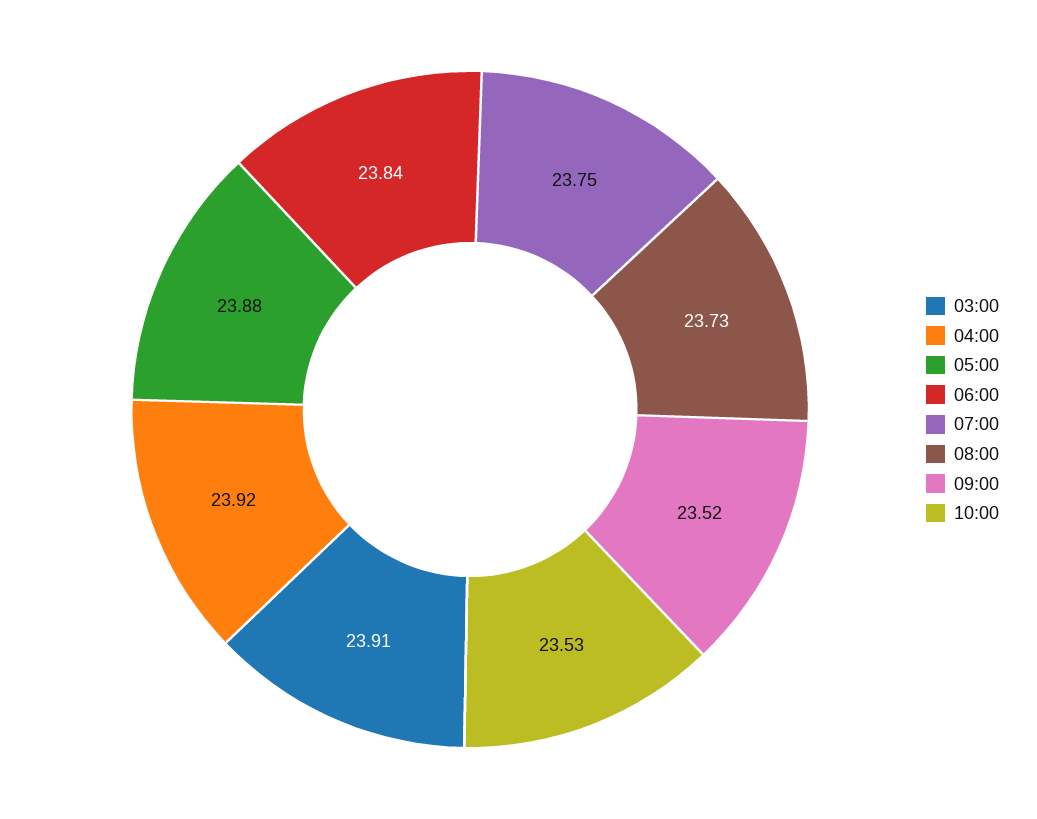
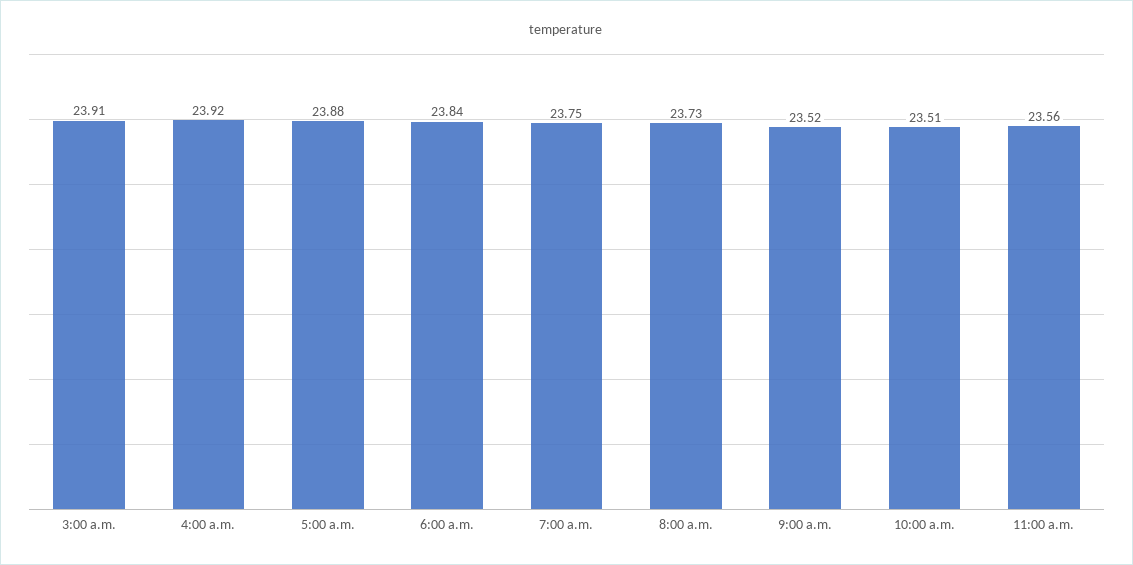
10:00: 23.53 -> 23.51
11:00 a.m.: none -> 23.56

